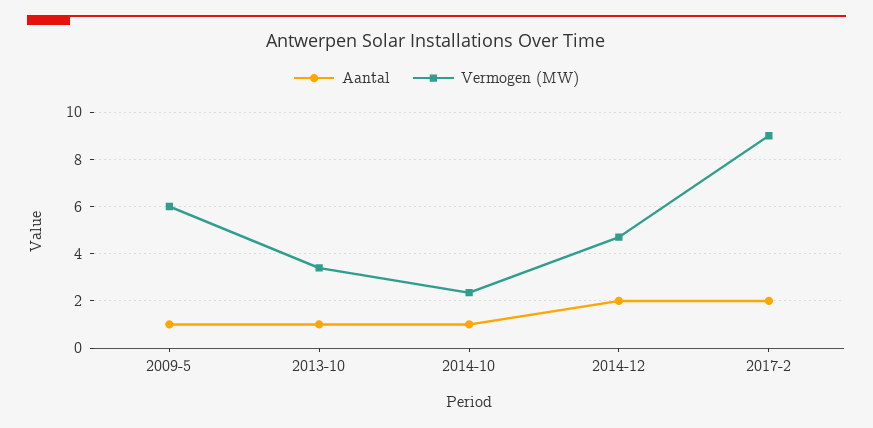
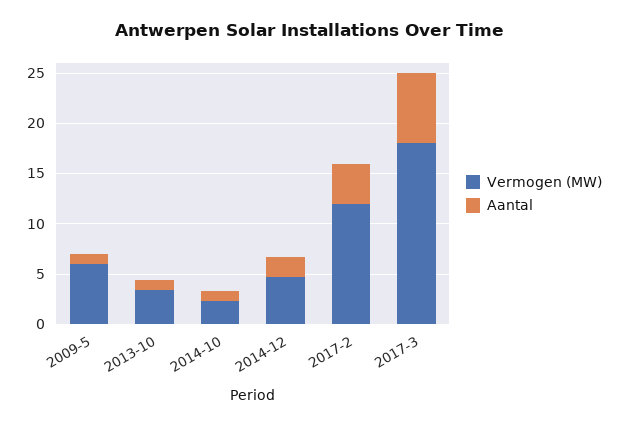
Aantal, 2017-2: 2 -> 4
Vermogen (MW), 2017-2: 9 -> 12
Vermogen (MW), 2017-3: none -> 18
Aantal, 2017-3: none -> 7

